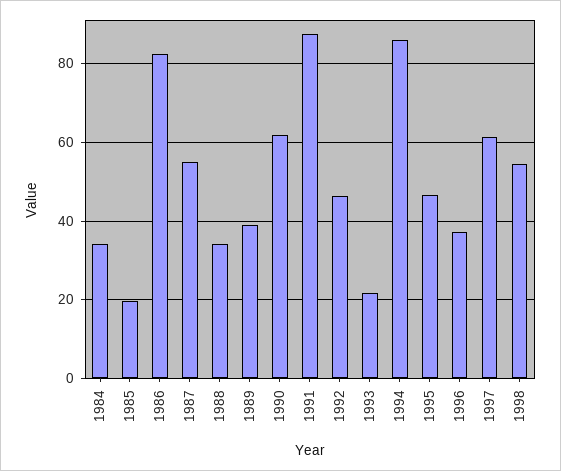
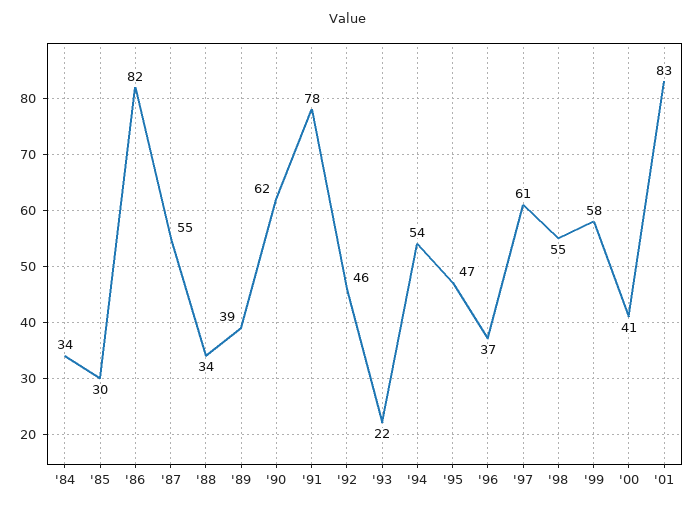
1985: 20 -> 30
1991: 88 -> 78
1994: 86 -> 54
'99: none -> 58
'00: none -> 41
'01: none -> 83

